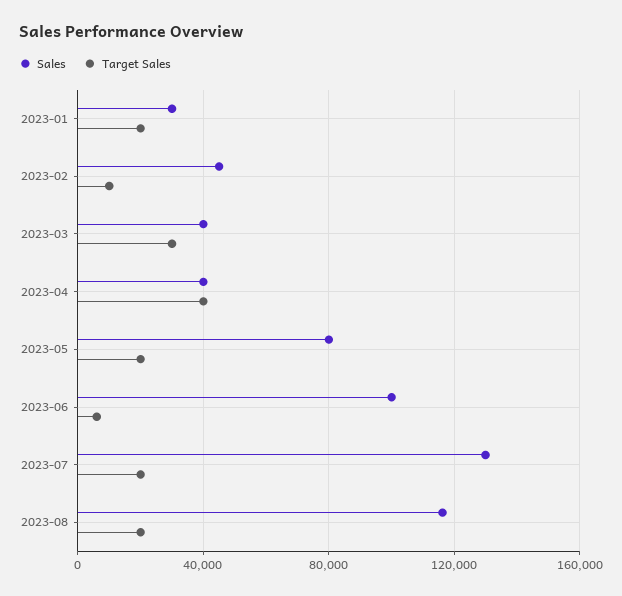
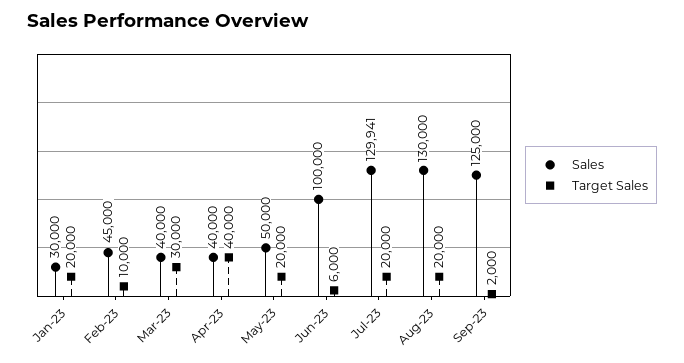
Sales, 2023-05: 80000 -> 50000
Sales, 2023-08: 115000 -> 130000
Sales, Sep-23: none -> 125000
Target Sales, Sep-23: none -> 2000

